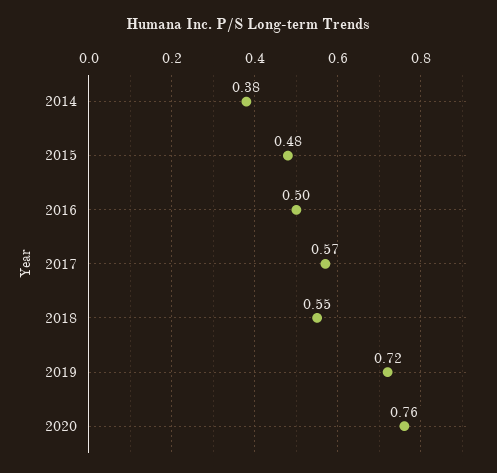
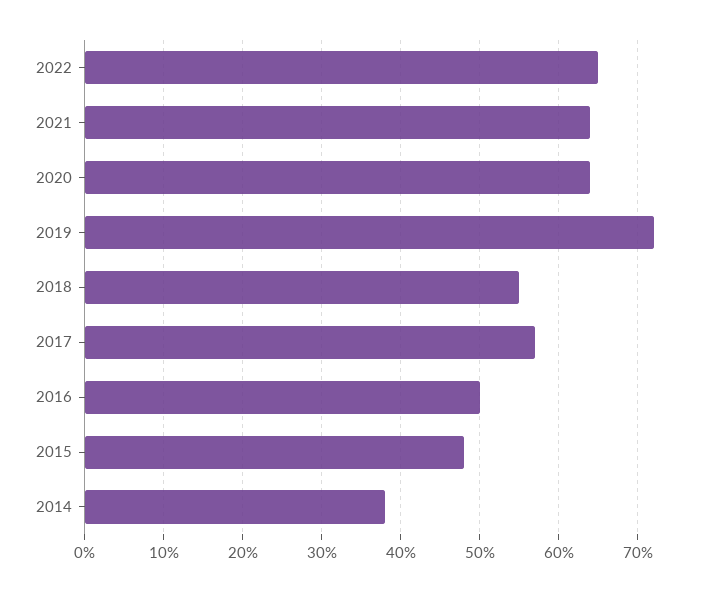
2020: 0.76 -> 0.64
2022: none -> 0.65
2021: none -> 0.64

